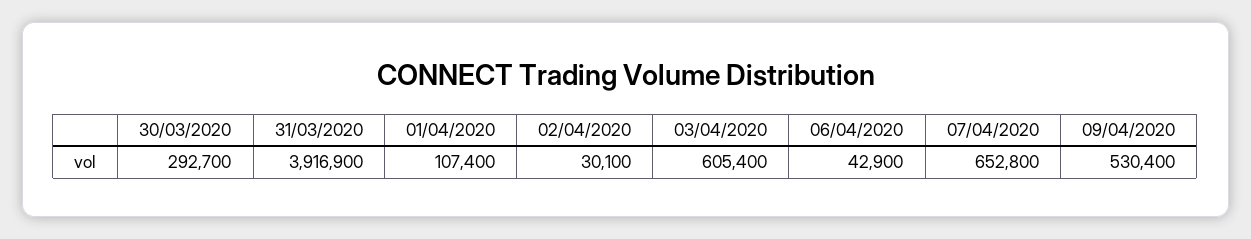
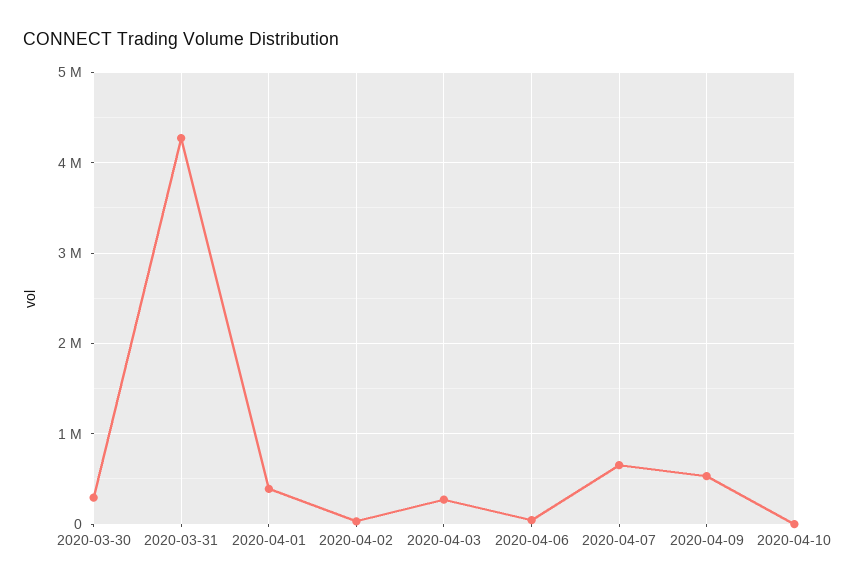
31/03/2020: 3916900 -> 4300000
01/04/2020: 107400 -> 400000
03/04/2020: 605400 -> 300000
2020-04-10: none -> 0

